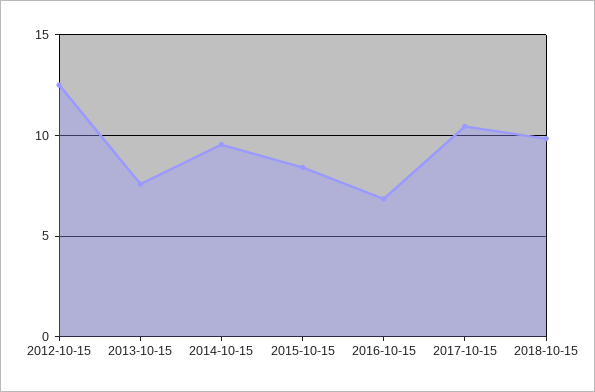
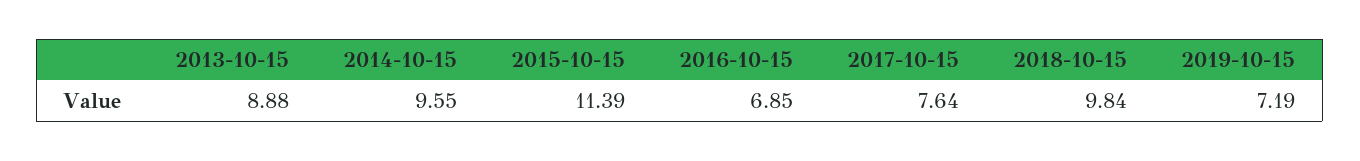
2012-10-15: 12.5 -> none
2013-10-15: 7.5 -> 8.88
2015-10-15: 8.5 -> 11.39
2017-10-15: 10.5 -> 7.64
2019-10-15: none -> 7.19

